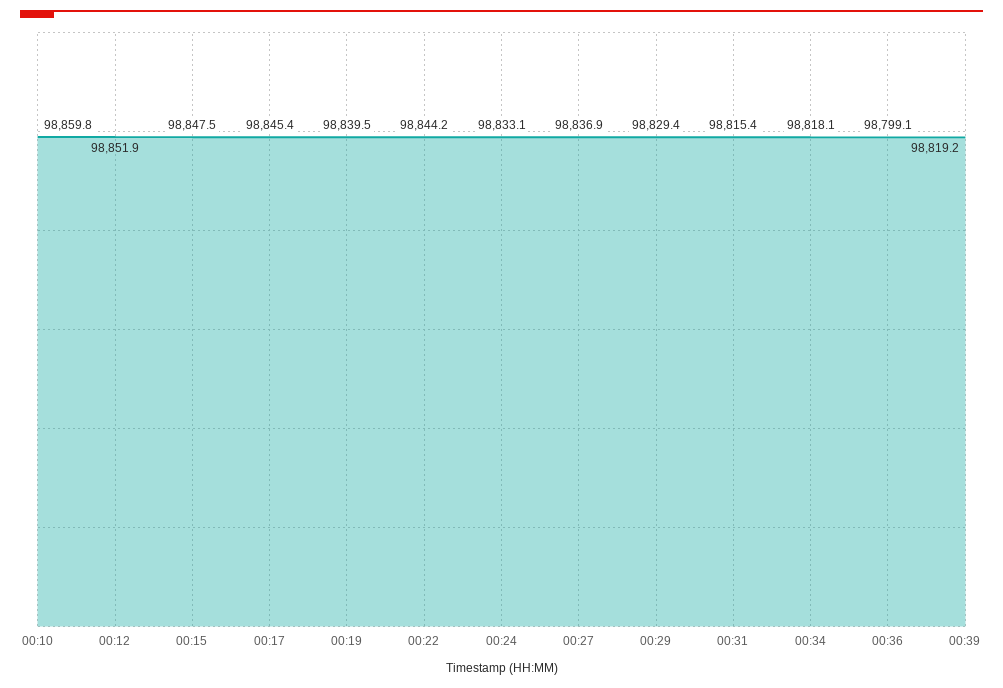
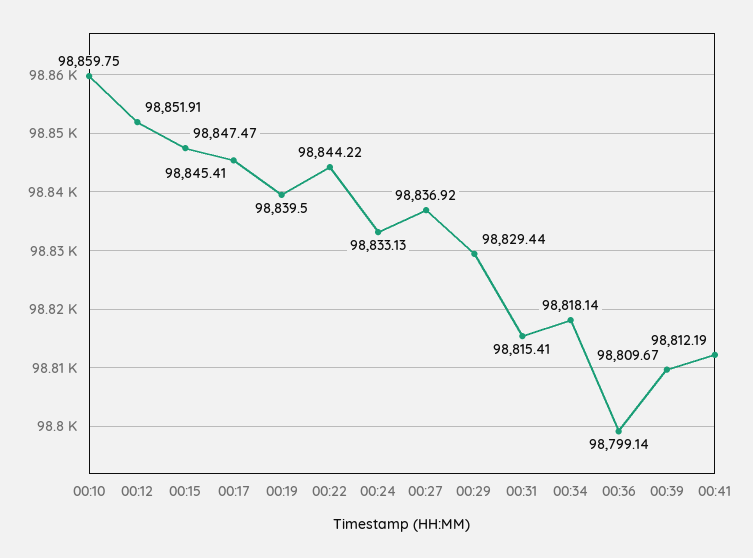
00:39: 98819.2 -> 98809.67
00:41: none -> 98812.19

